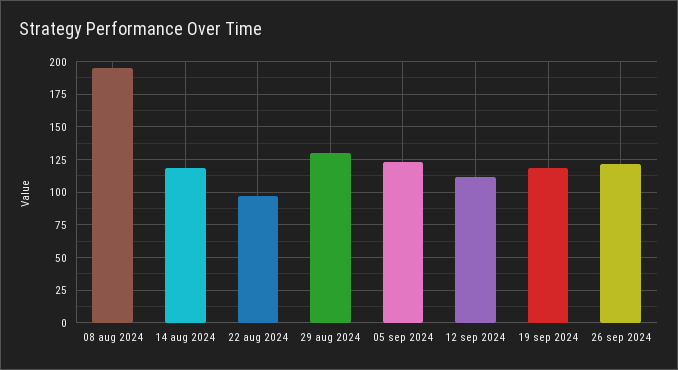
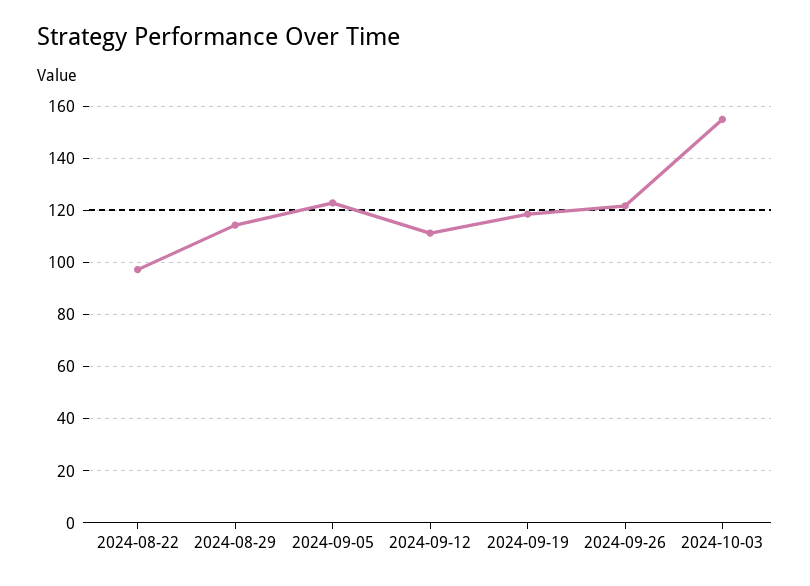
08 aug 2024: 195 -> none
14 aug 2024: 120 -> none
29 aug 2024: 130 -> 115
2024-10-03: none -> 155

